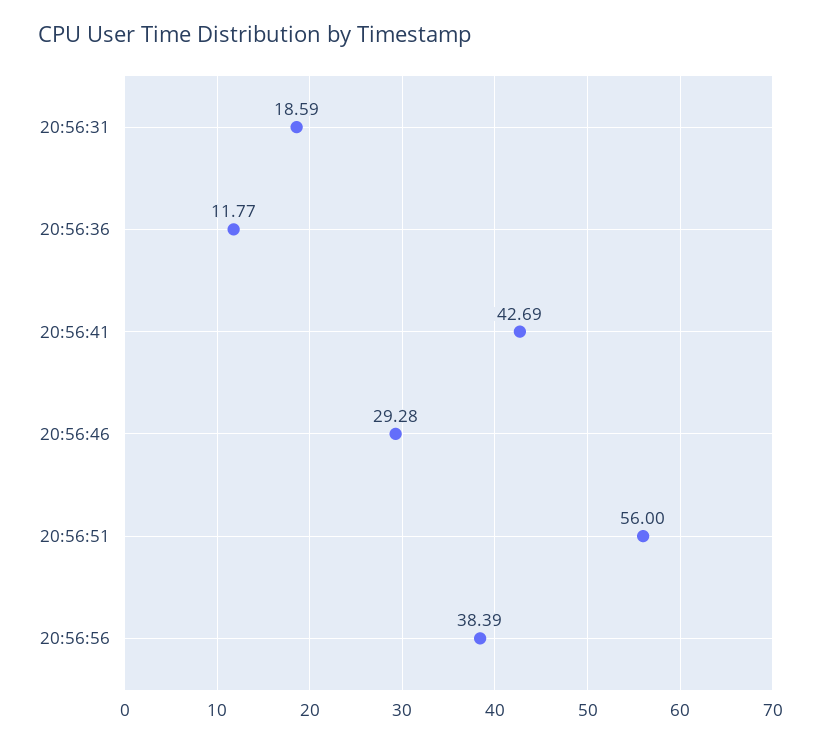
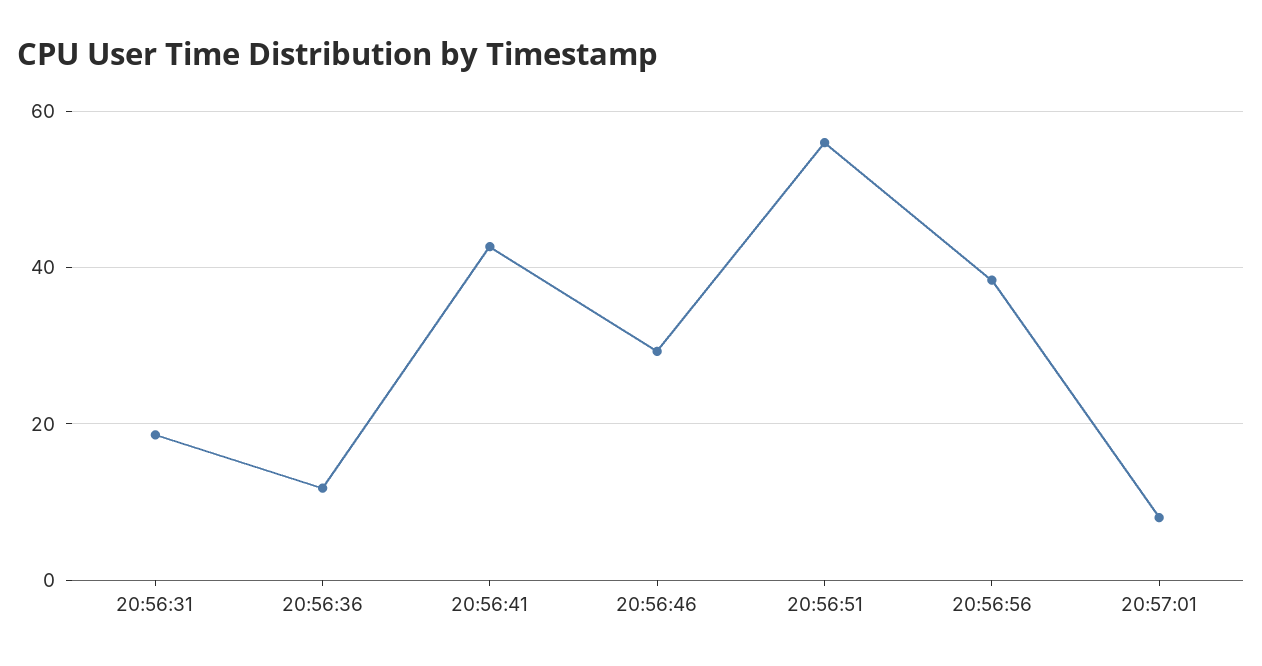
20:57:01: none -> 8

